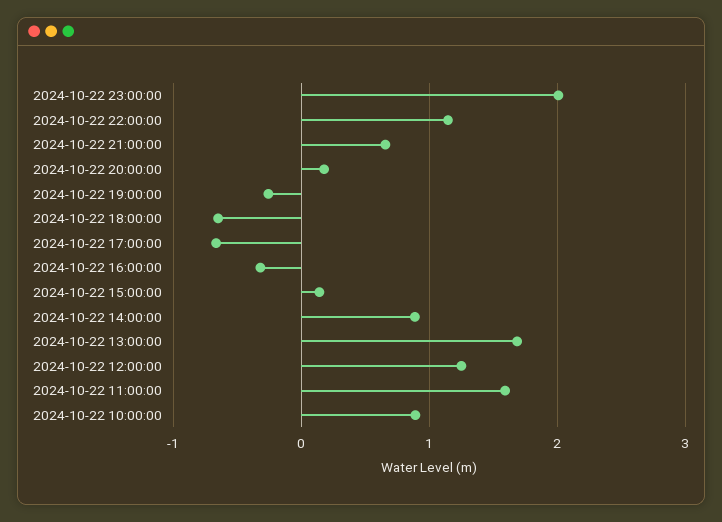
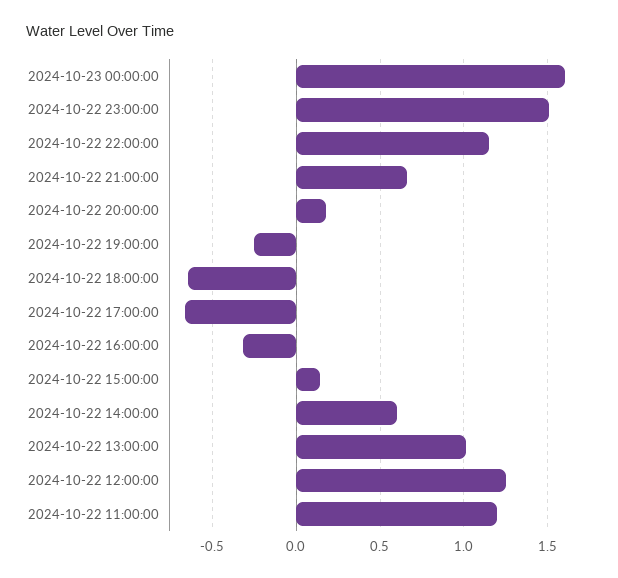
2024-10-22 23:00:00: 2 -> 1.5
2024-10-22 14:00:00: 0.9 -> 0.6
2024-10-22 13:00:00: 1.7 -> 1
2024-10-22 11:00:00: 1.6 -> 1.2
2024-10-22 10:00:00: 0.9 -> none
2024-10-23 00:00:00: none -> 1.6

